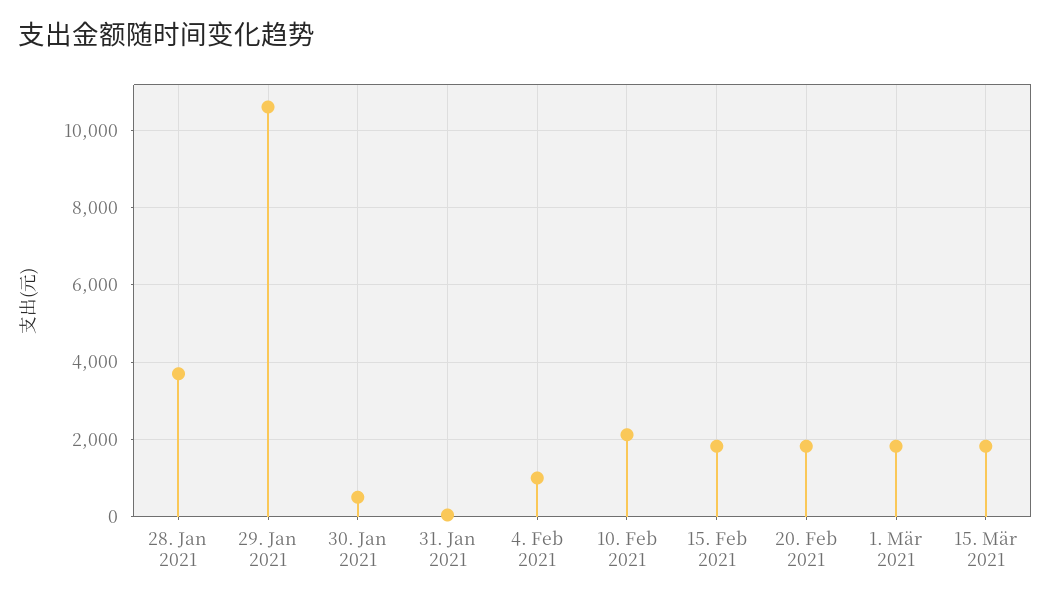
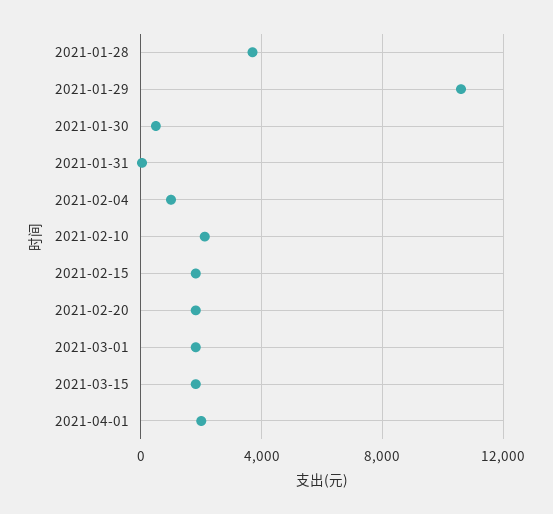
2021-04-01: none -> 2000

